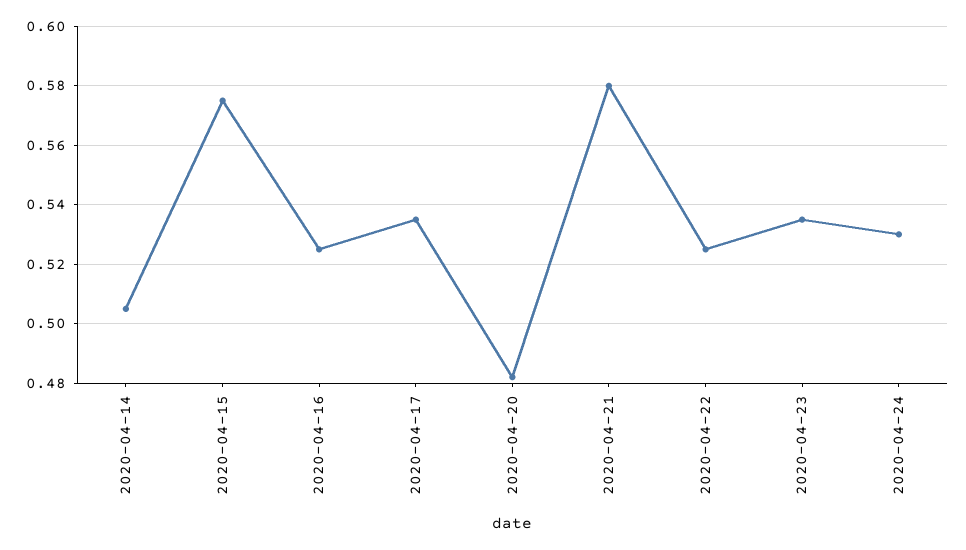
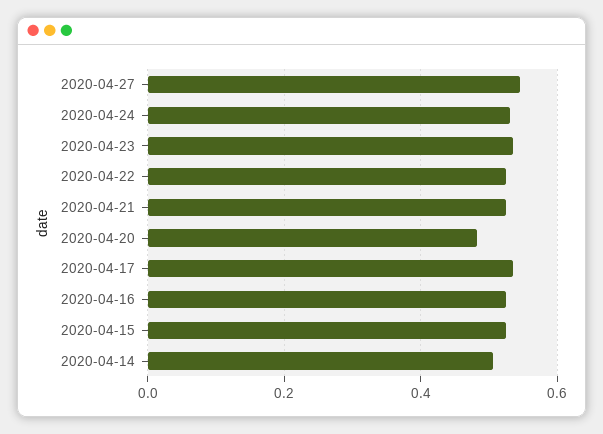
2020-04-15: 0.575 -> 0.52
2020-04-21: 0.58 -> 0.52
2020-04-27: none -> 0.54

